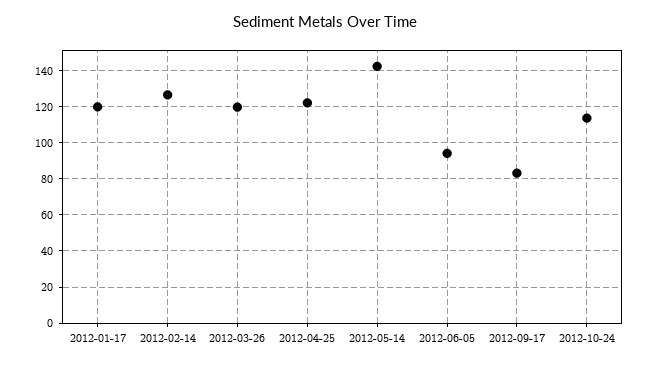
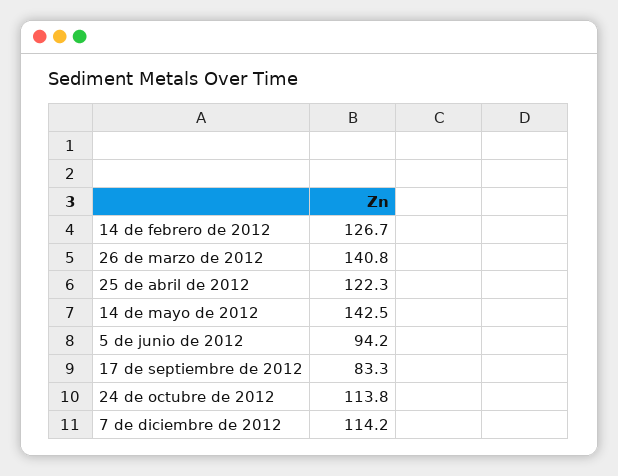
2012-01-17: 120 -> none
2012-03-26: 120 -> 140.8
7 de diciembre de 2012: none -> 114.2

